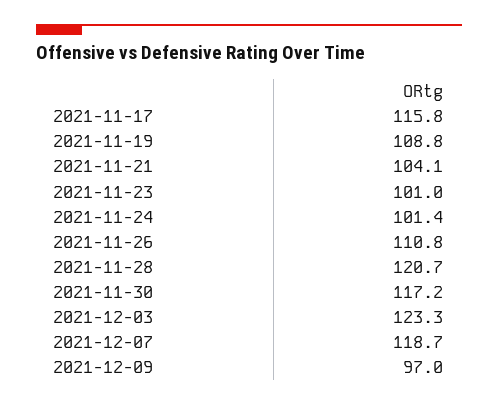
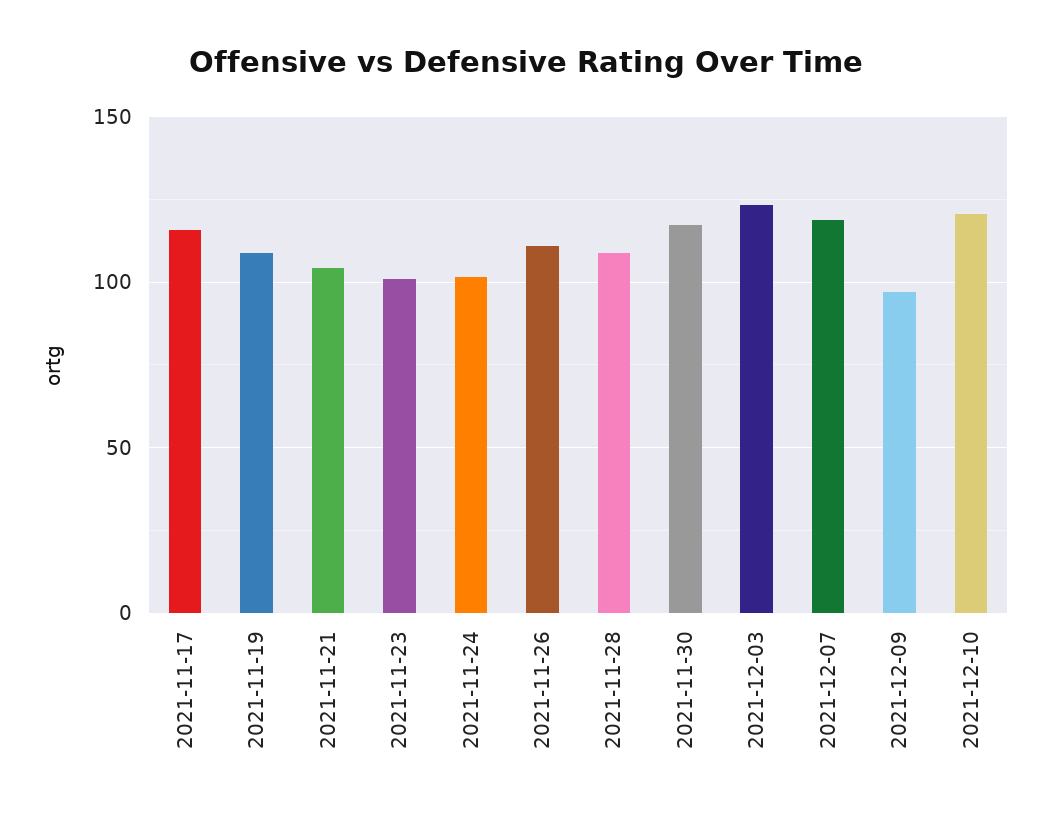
2021-11-28: 120.7 -> 110
2021-12-10: none -> 120

